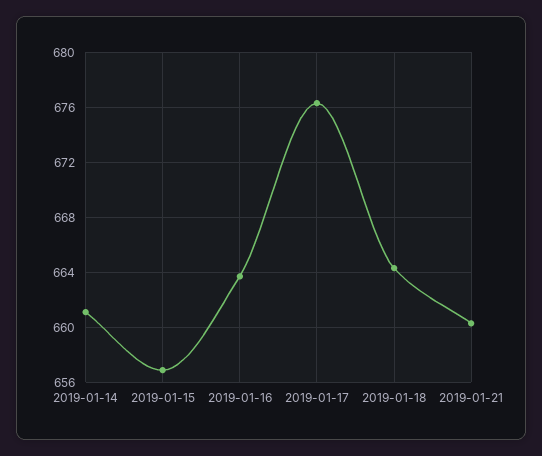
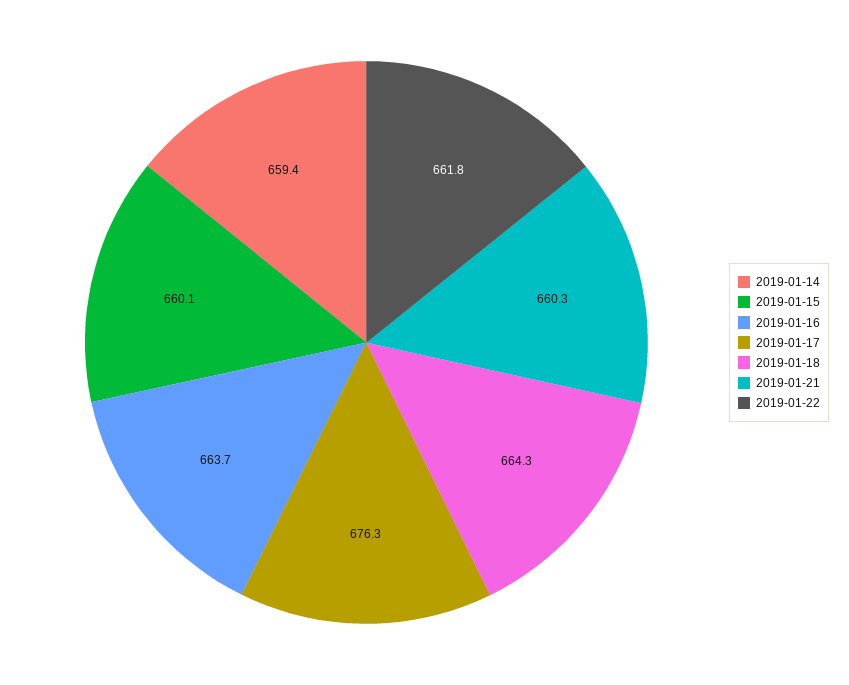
2019-01-14: 661 -> 659.4
2019-01-15: 657 -> 660.1
2019-01-22: none -> 661.8

